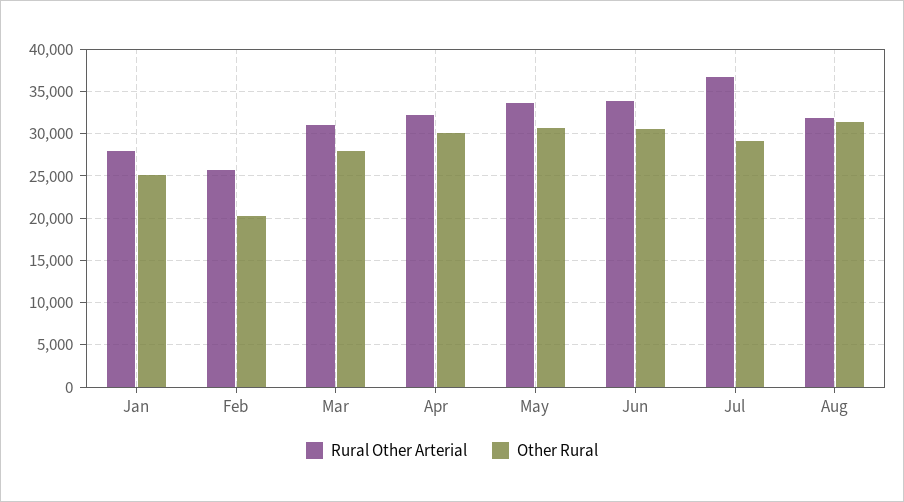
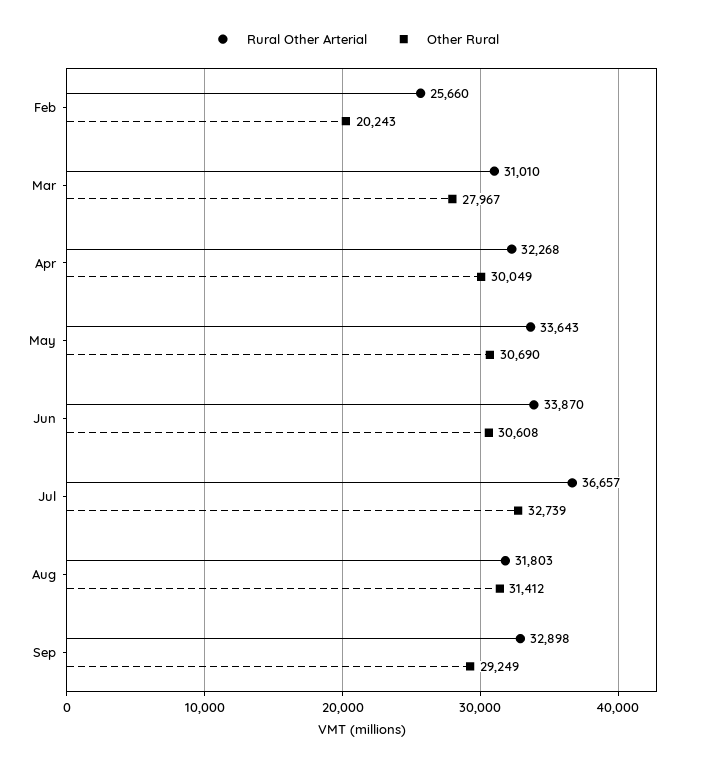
Rural Other Arterial, Jan: 28000 -> none
Other Rural, Jan: 25000 -> none
Other Rural, Jul: 29000 -> 32739
Rural Other Arterial, Sep: none -> 32898
Other Rural, Sep: none -> 29249

